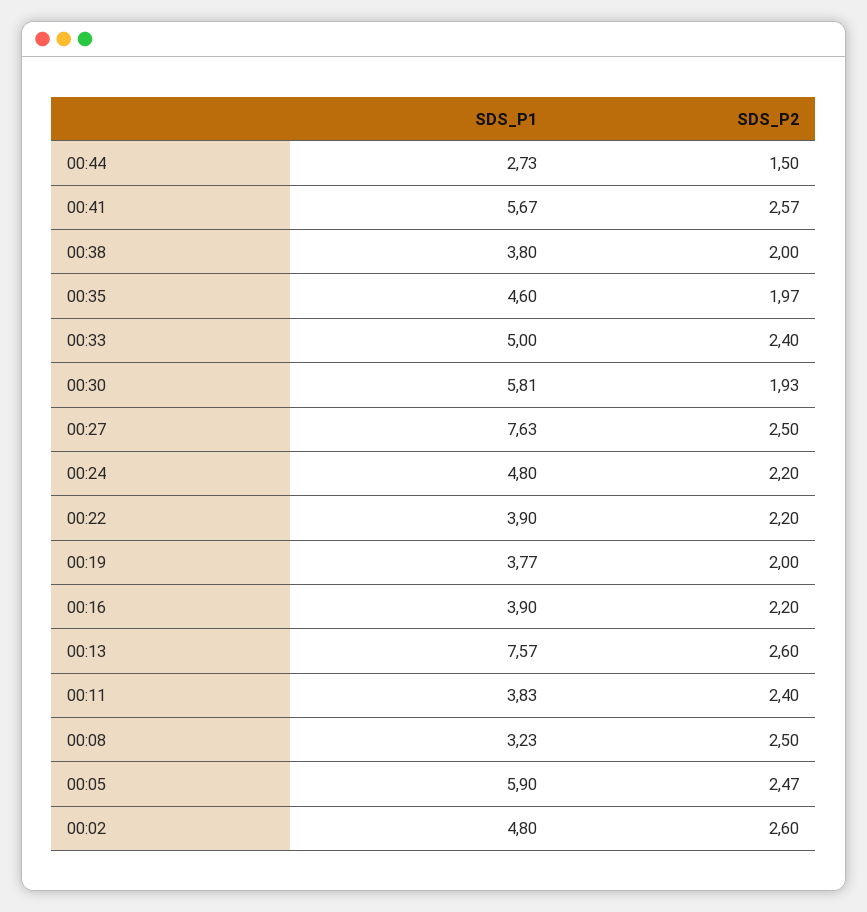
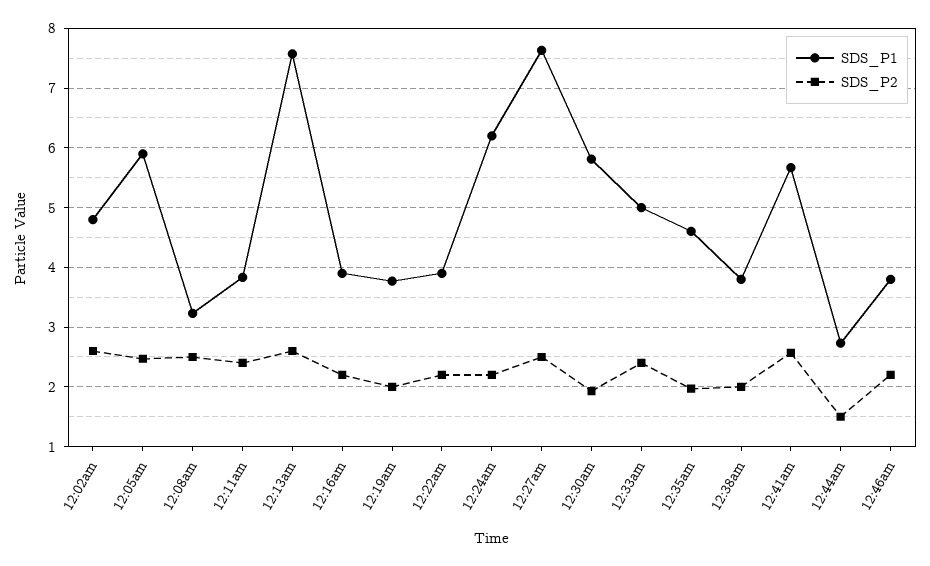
SDS_P1, 00:24: 4.8 -> 6.2
SDS_P1, 12:46am: none -> 3.8
SDS_P2, 12:46am: none -> 2.2

